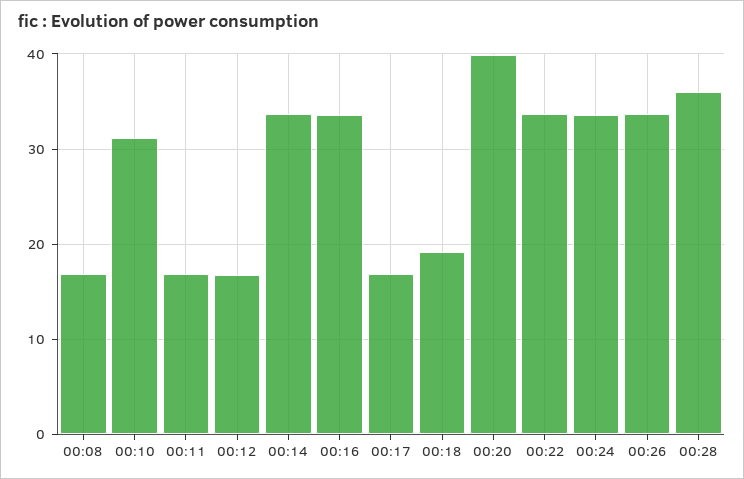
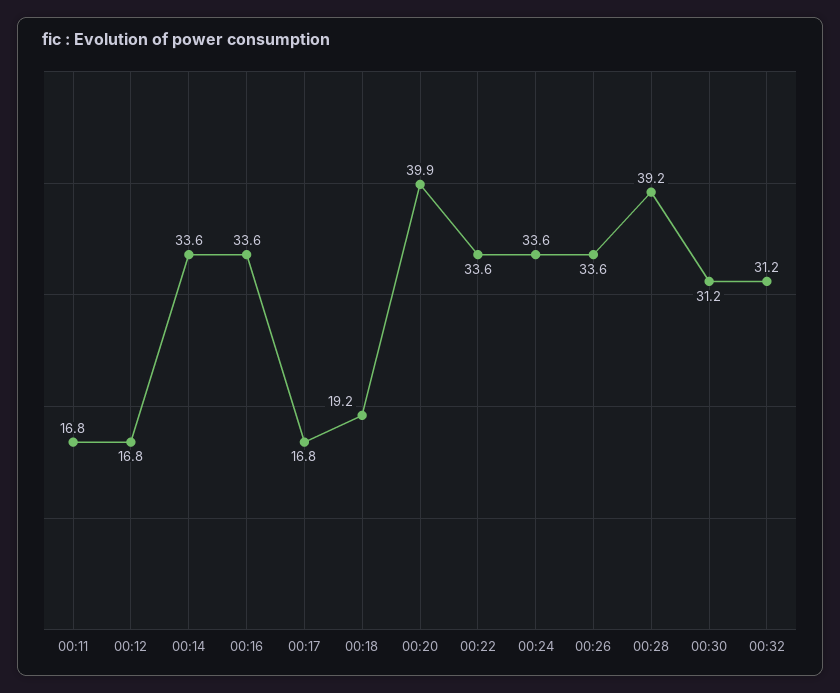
00:08: 17 -> none
00:10: 31 -> none
00:28: 36 -> 39.2
00:30: none -> 31.2
00:32: none -> 31.2

